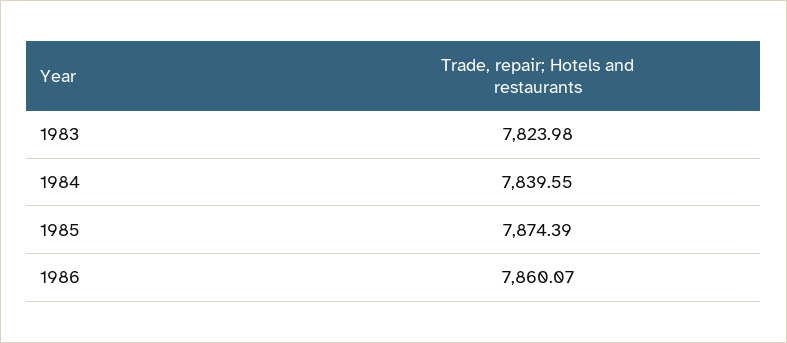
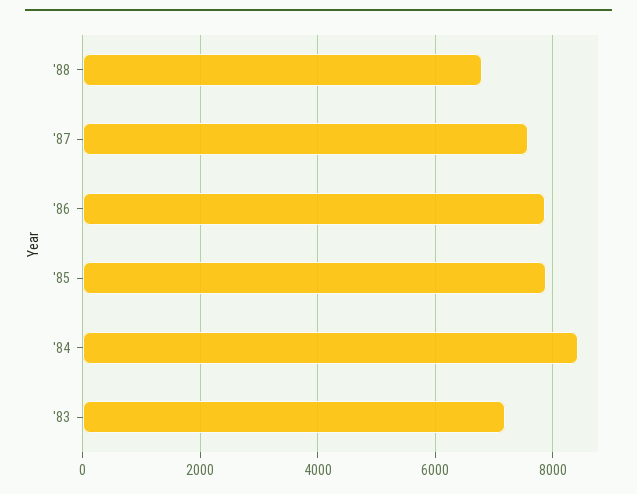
1983: 7823.98 -> 7200
1984: 7839.55 -> 8400
'88: none -> 6800
'87: none -> 7600

